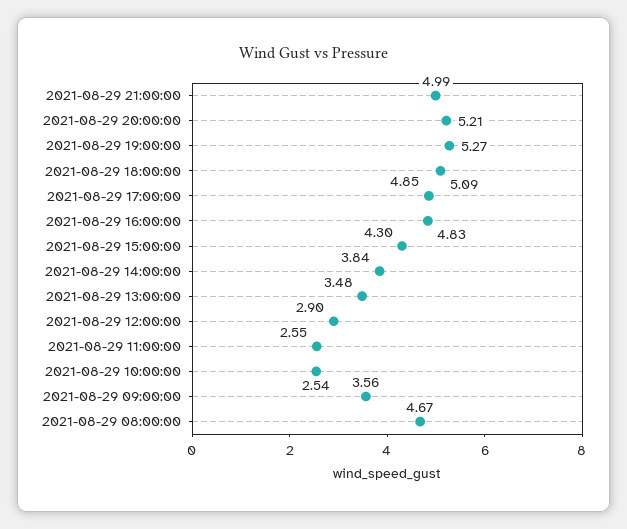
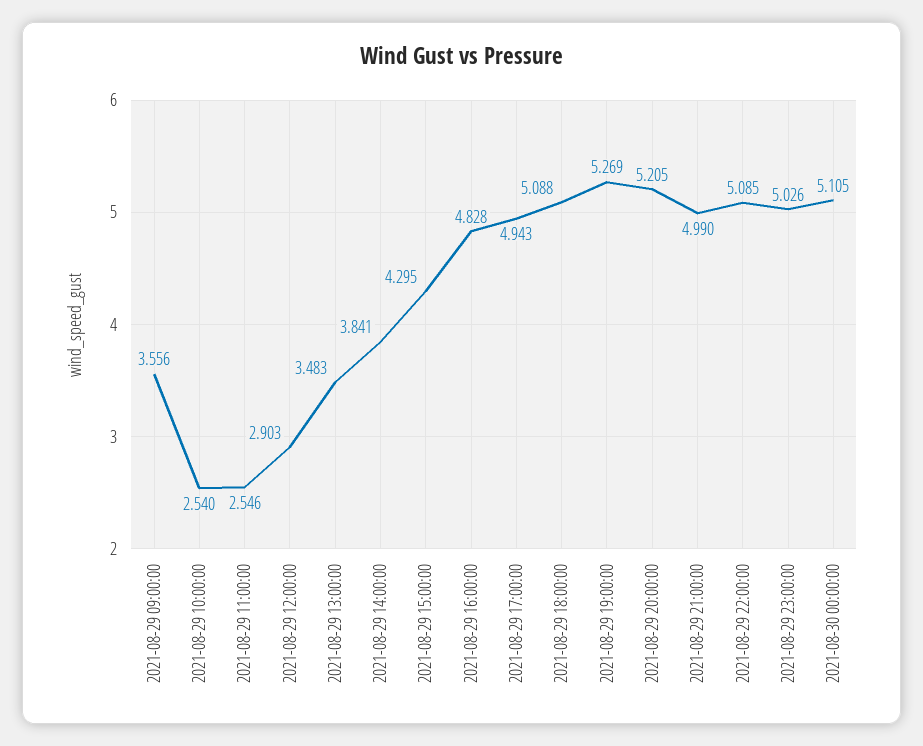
2021-08-29 17:00:00: 4.85 -> 4.943
2021-08-29 08:00:00: 4.67 -> none
2021-08-29 22:00:00: none -> 5.085
2021-08-29 23:00:00: none -> 5.026
2021-08-30 00:00:00: none -> 5.105

